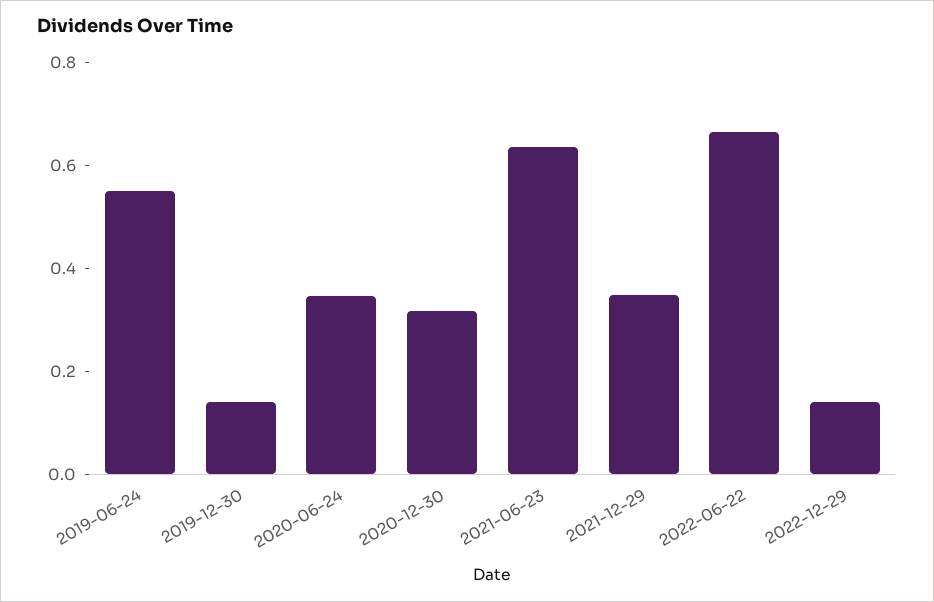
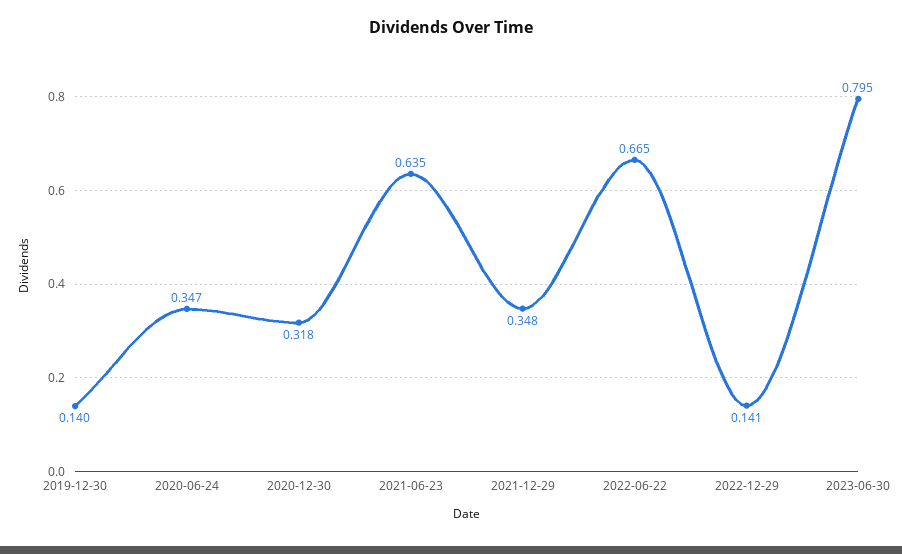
2019-06-24: 0.55 -> none
2023-06-30: none -> 0.795

